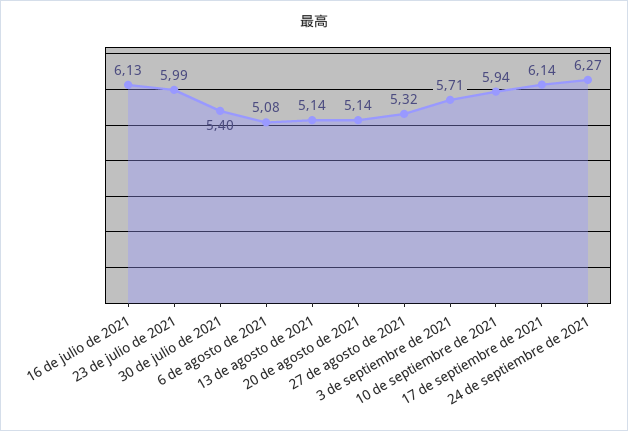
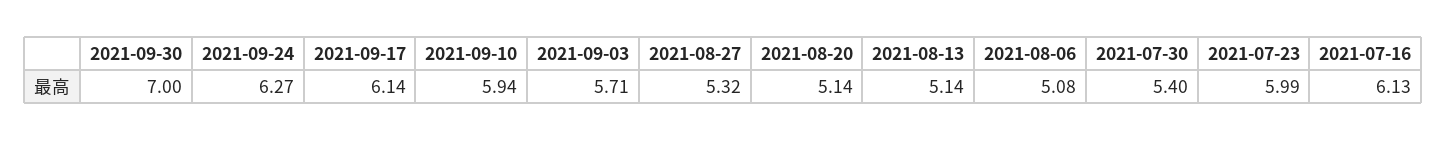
2021-09-30: none -> 7

